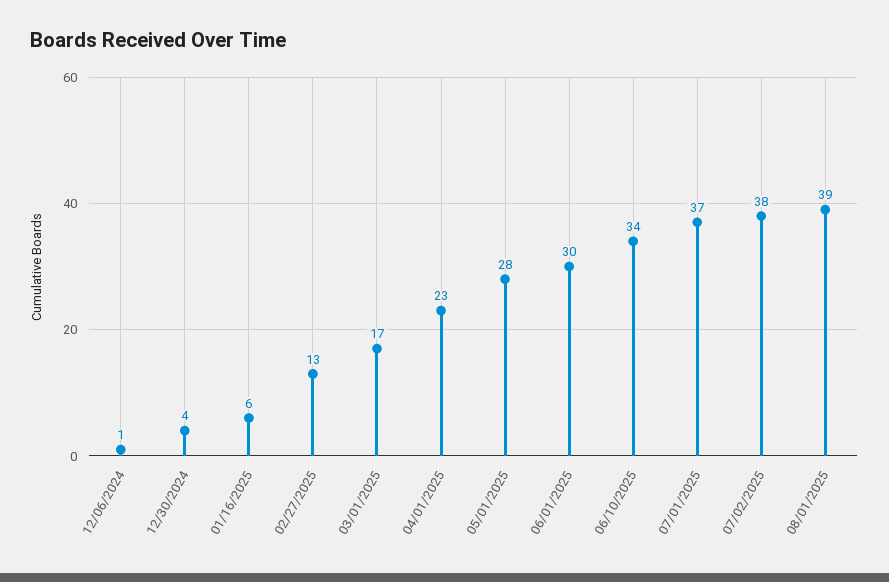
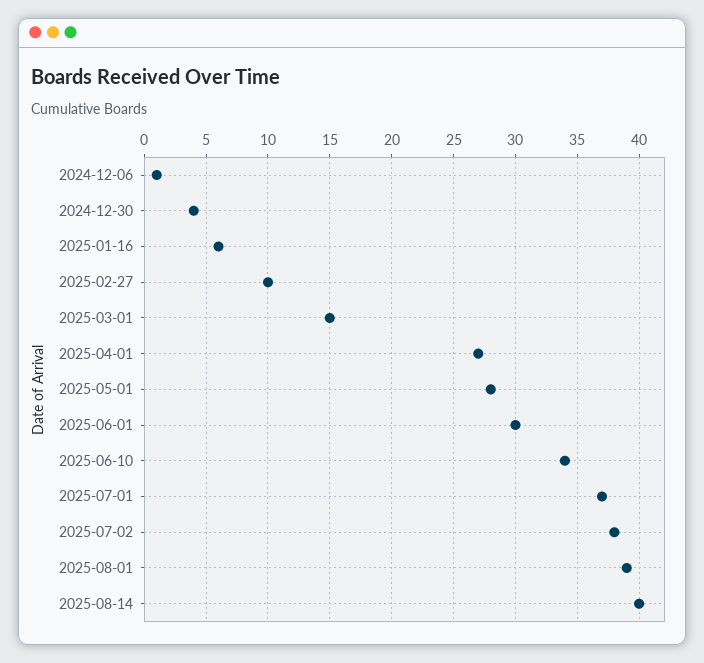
02/27/2025: 13 -> 10
03/01/2025: 17 -> 15
04/01/2025: 23 -> 27
2025-08-14: none -> 40

